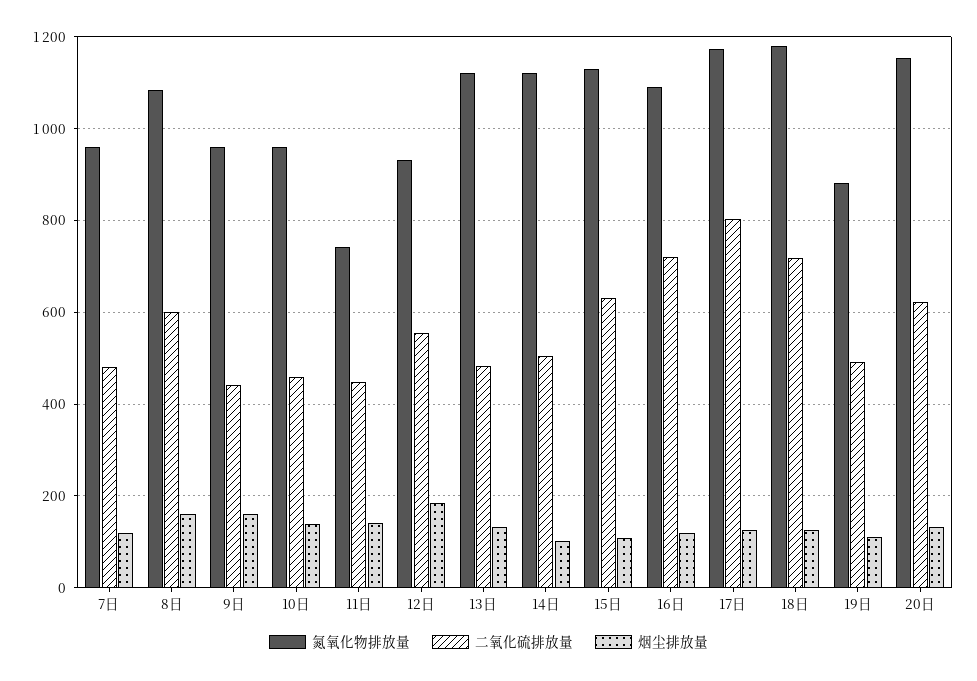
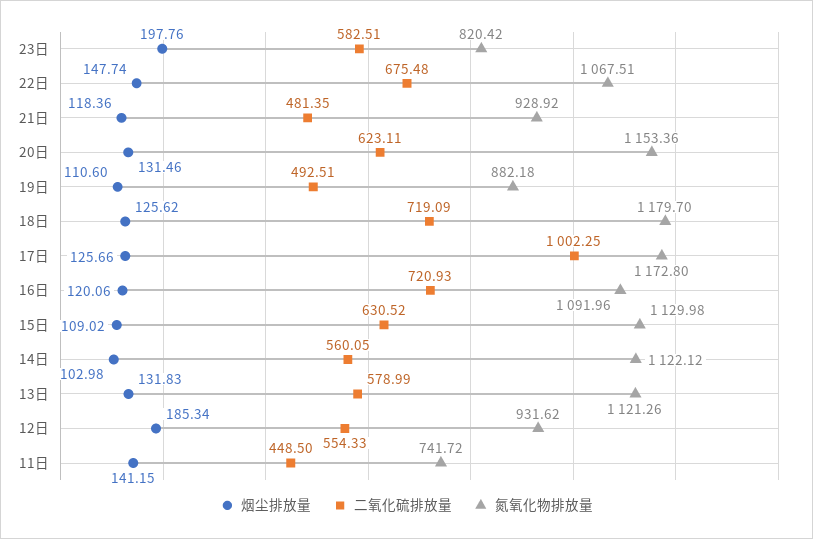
氮氧化物排放量, 7日: 960 -> none
二氧化硫排放量, 7日: 480 -> none
烟尘排放量, 7日: 120 -> none
氮氧化物排放量, 8日: 1080 -> none
二氧化硫排放量, 8日: 600 -> none
烟尘排放量, 8日: 160 -> none
氮氧化物排放量, 9日: 960 -> none
二氧化硫排放量, 9日: 440 -> none
烟尘排放量, 9日: 160 -> none
氮氧化物排放量, 10日: 960 -> none
二氧化硫排放量, 10日: 460 -> none
烟尘排放量, 10日: 140 -> none
二氧化硫排放量, 13日: 480 -> 578.99
二氧化硫排放量, 14日: 500 -> 560.05
二氧化硫排放量, 17日: 800 -> 1002.25
烟尘排放量, 23日: none -> 197.76
二氧化硫排放量, 23日: none -> 582.51
氮氧化物排放量, 23日: none -> 820.42
烟尘排放量, 22日: none -> 147.74
二氧化硫排放量, 22日: none -> 675.48
氮氧化物排放量, 22日: none -> 1067.51
烟尘排放量, 21日: none -> 118.36
二氧化硫排放量, 21日: none -> 481.35
氮氧化物排放量, 21日: none -> 928.92

